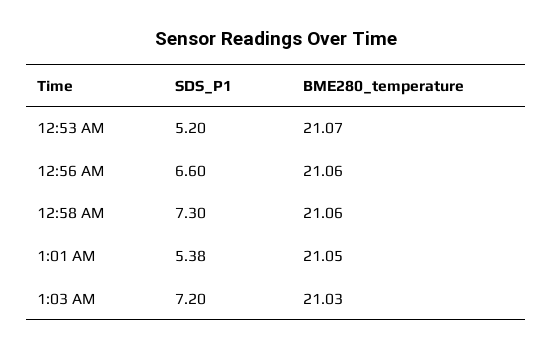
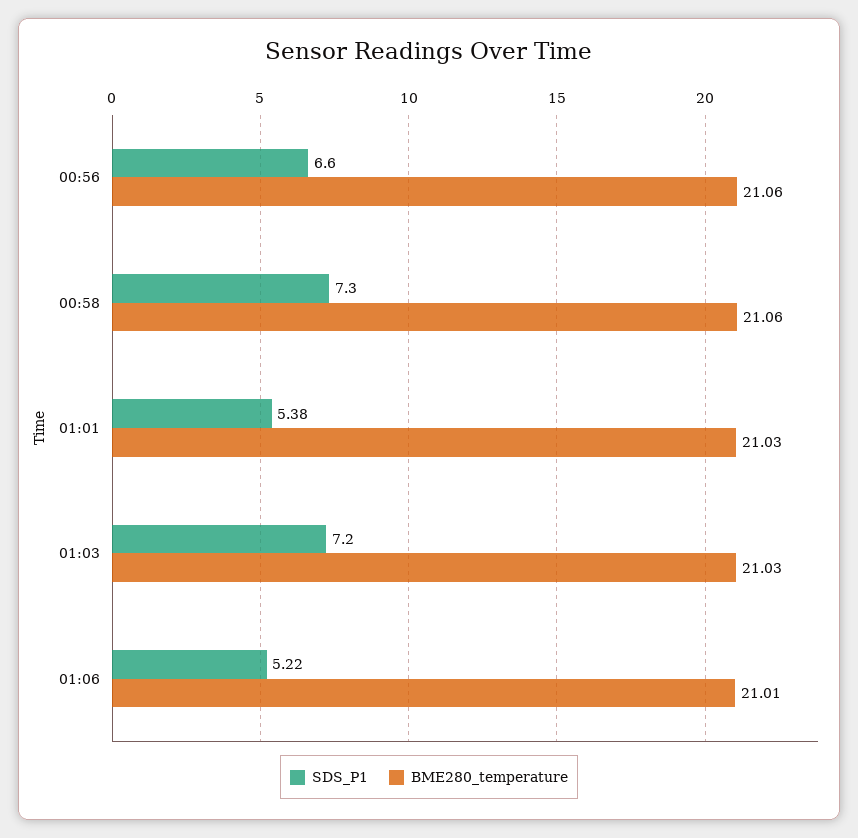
SDS_P1, 12:53 AM: 5.2 -> none
BME280_temperature, 12:53 AM: 21.07 -> none
BME280_temperature, 1:01 AM: 21.05 -> 21.03
SDS_P1, 01:06: none -> 5.22
BME280_temperature, 01:06: none -> 21.01

